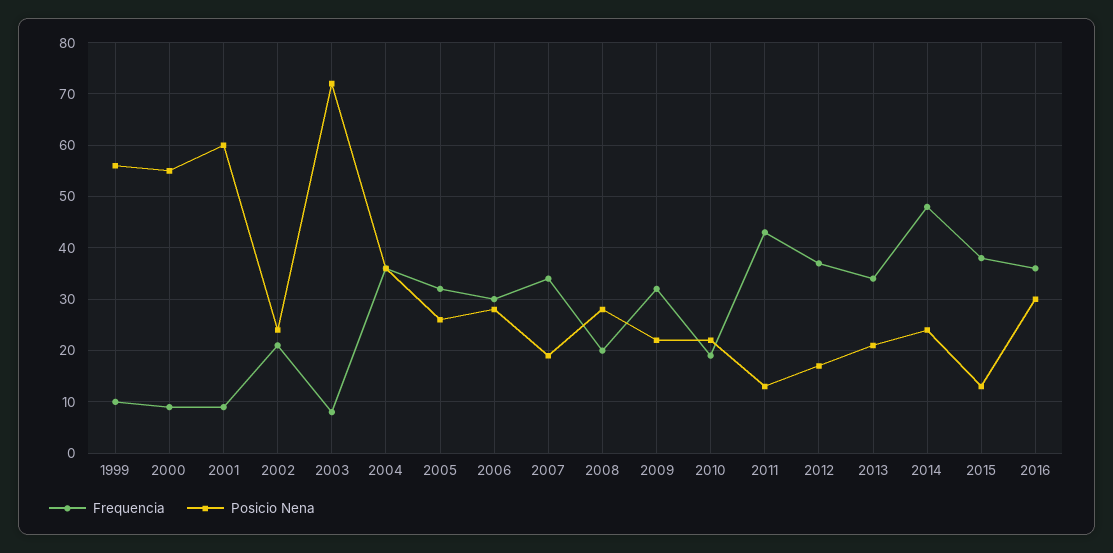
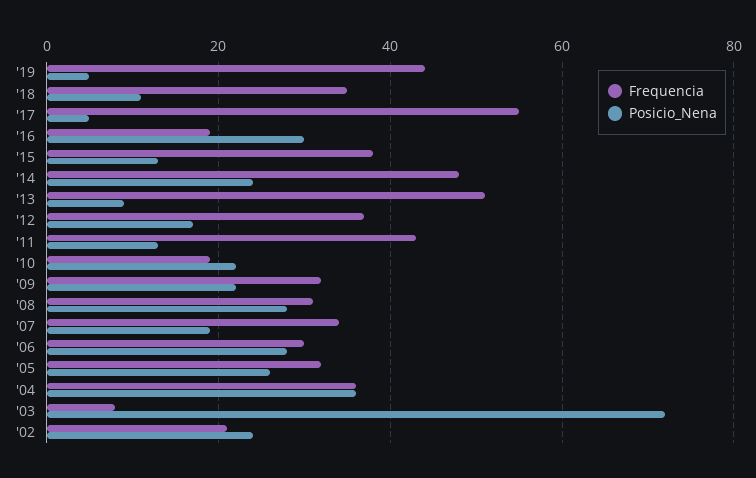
Frequencia, 1999: 10 -> none
Posicio Nena, 1999: 55 -> none
Frequencia, 2000: 10 -> none
Posicio Nena, 2000: 55 -> none
Frequencia, 2001: 10 -> none
Posicio Nena, 2001: 60 -> none
Frequencia, 2008: 20 -> 30
Frequencia, 2013: 35 -> 50
Posicio Nena, 2013: 20 -> 10
Frequencia, 2016: 35 -> 20
Frequencia, '19: none -> 45
Posicio Nena, '19: none -> 5
Frequencia, '18: none -> 35
Posicio Nena, '18: none -> 10
Frequencia, '17: none -> 55
Posicio Nena, '17: none -> 5

